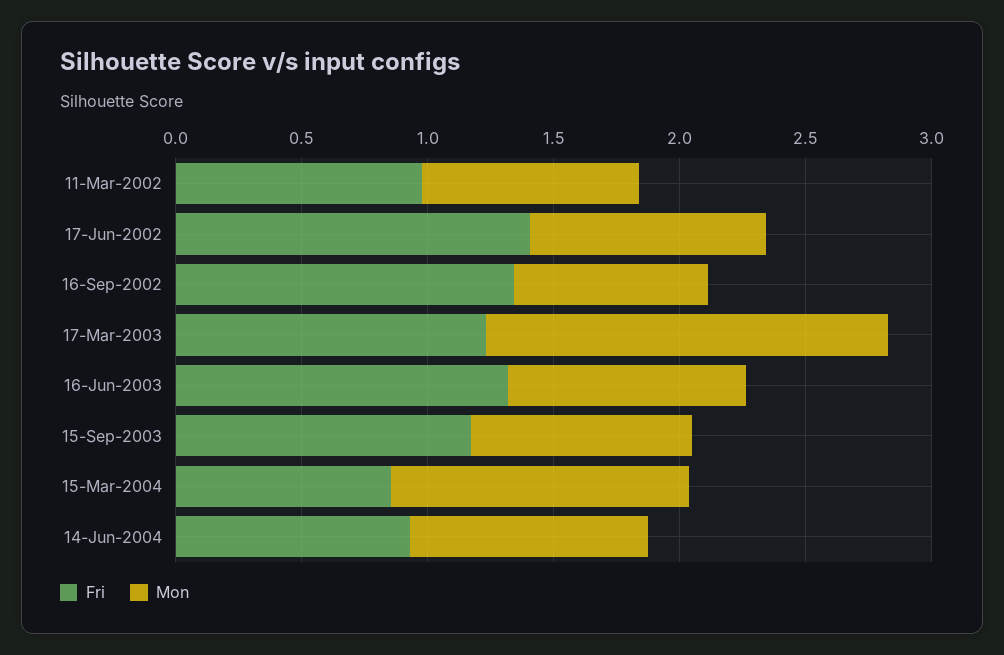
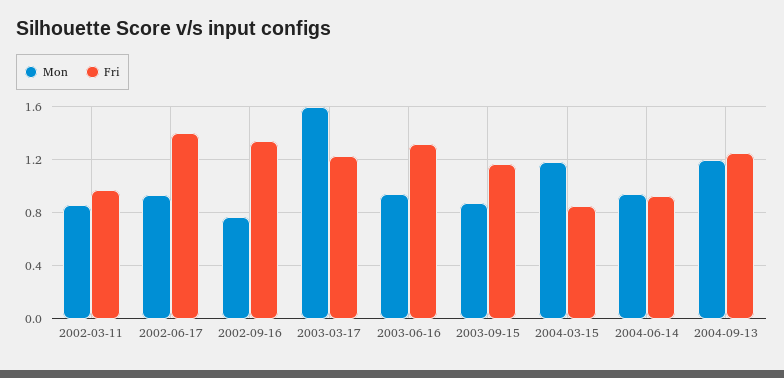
Mon, 2004-09-13: none -> 1.2
Fri, 2004-09-13: none -> 1.25

